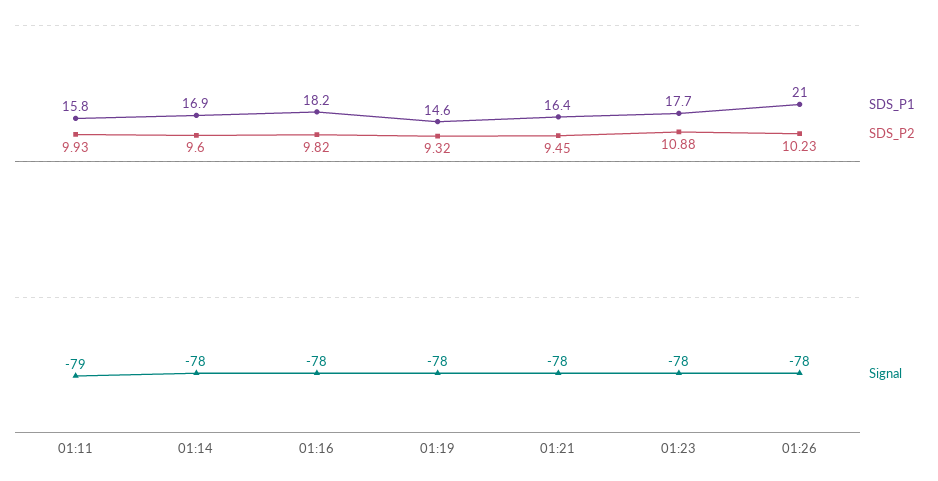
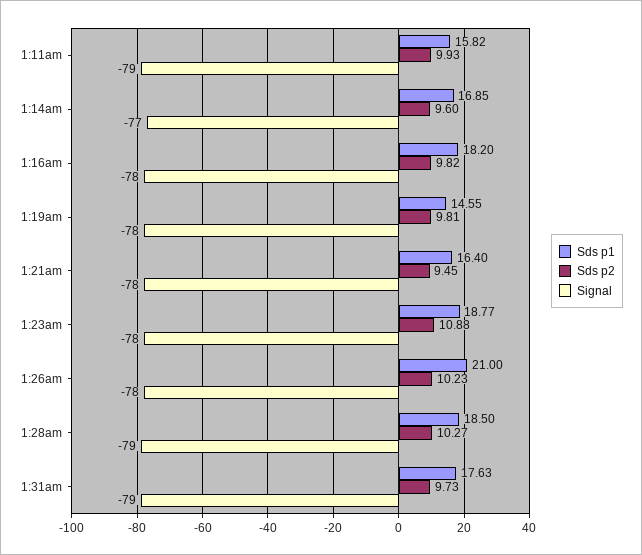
Signal, 01:14: -78 -> -77
SDS_P2, 01:19: 9.32 -> 9.81
SDS_P1, 01:23: 17.7 -> 18.77
SDS_P1, 1:28am: none -> 18.5
SDS_P2, 1:28am: none -> 10.27
Signal, 1:28am: none -> -79
SDS_P1, 1:31am: none -> 17.63
SDS_P2, 1:31am: none -> 9.73
Signal, 1:31am: none -> -79

